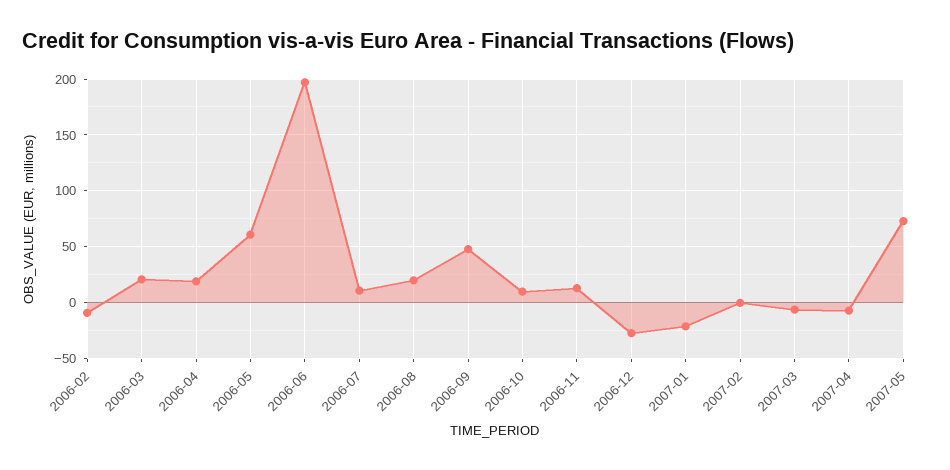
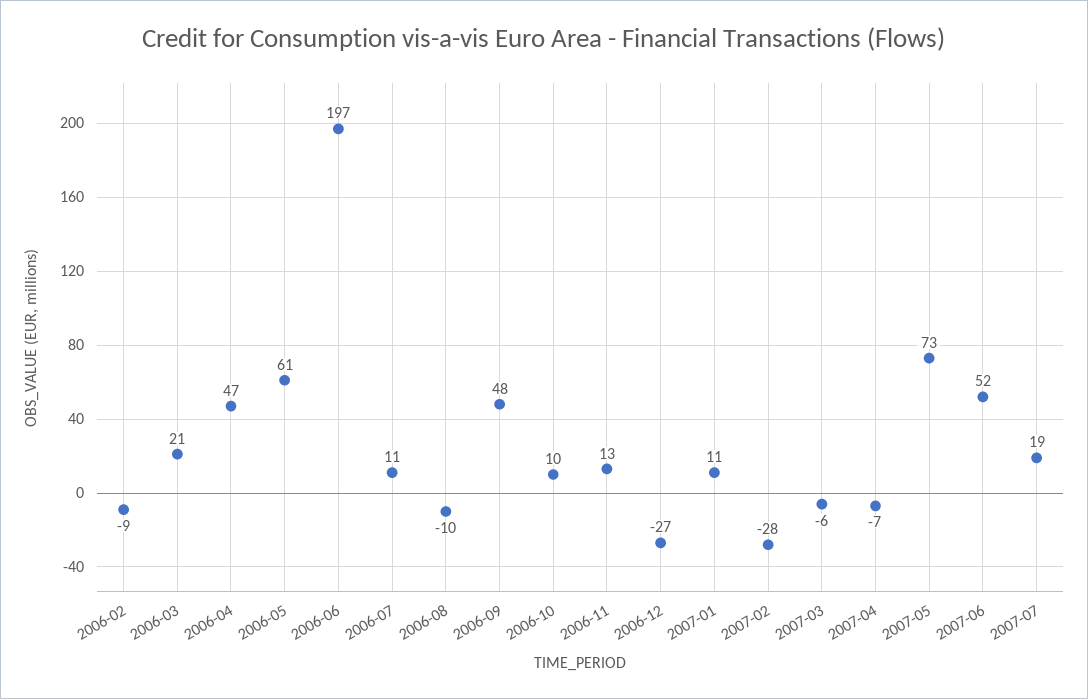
2006-04: 20 -> 47
2006-08: 20 -> -10
2007-01: -20 -> 11
2007-02: 0 -> -28
2007-06: none -> 52
2007-07: none -> 19

